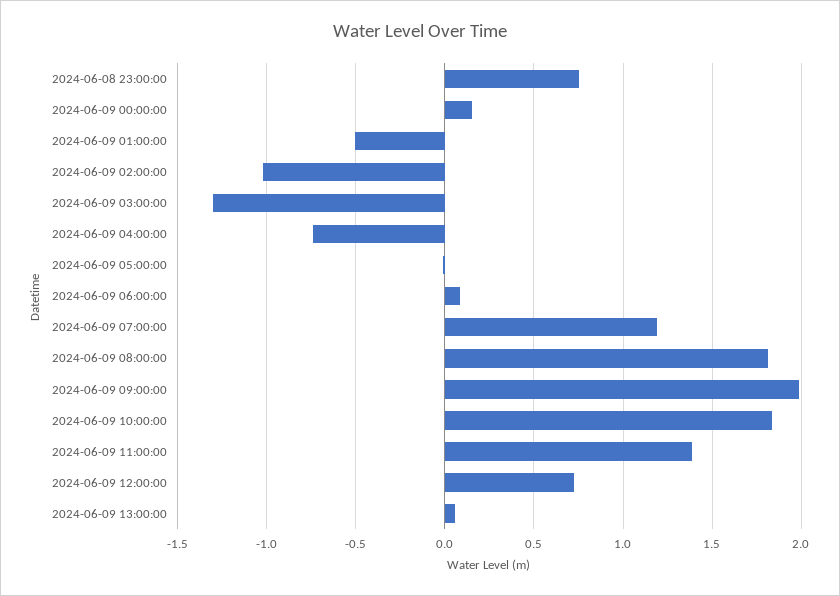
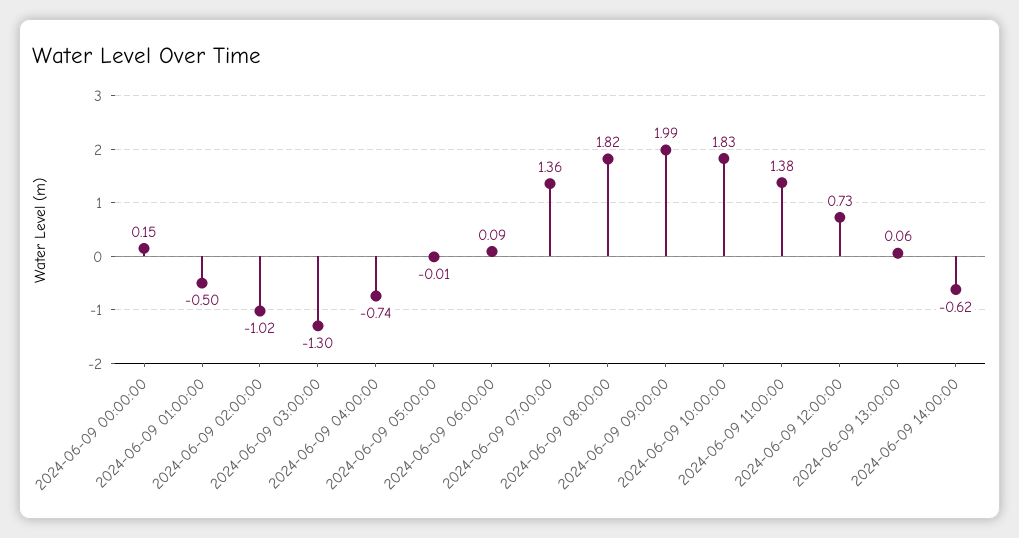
2024-06-08 23:00:00: 0.75 -> none
2024-06-09 07:00:00: 1.2 -> 1.36
2024-06-09 14:00:00: none -> -0.62

